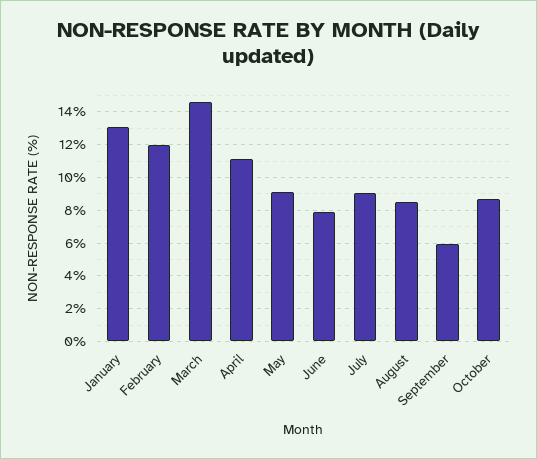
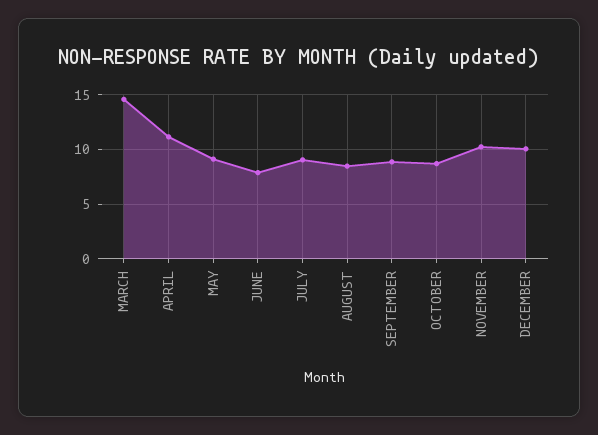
January: 13 -> none
February: 12 -> none
September: 6 -> 9
NOVEMBER: none -> 10
DECEMBER: none -> 10

